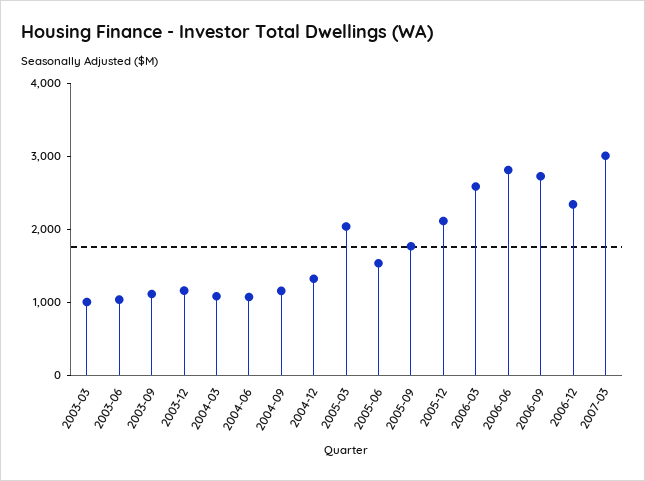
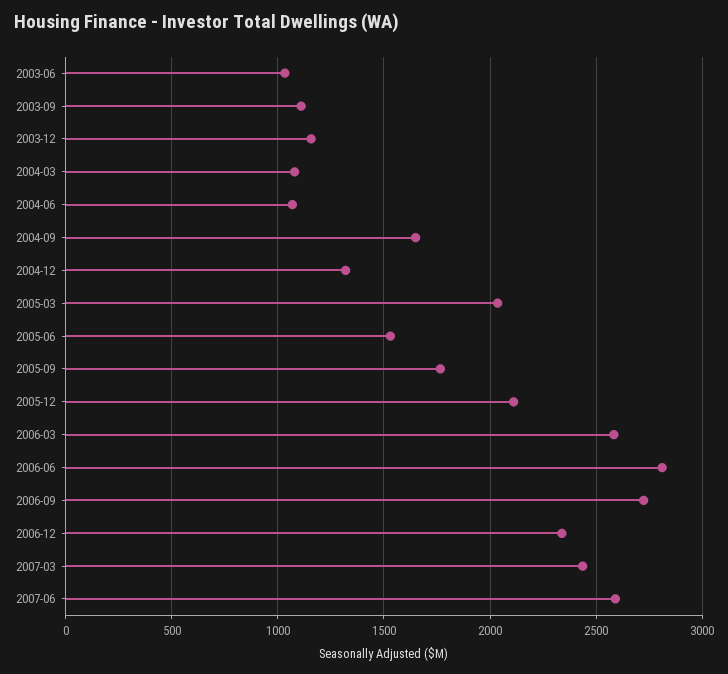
2003-03: 1000 -> none
2004-09: 1200 -> 1650
2007-03: 3000 -> 2450
2007-06: none -> 2600

